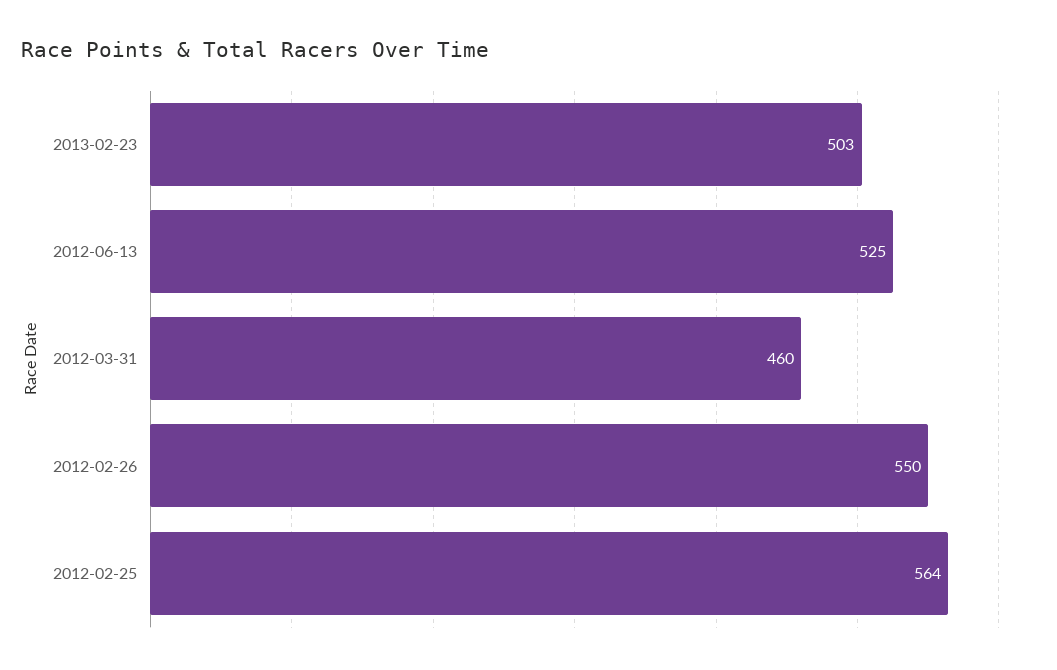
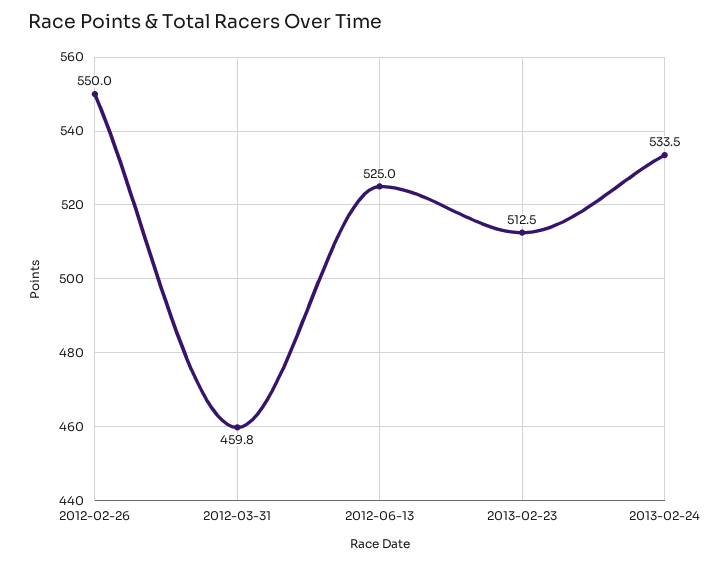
2013-02-23: 503 -> 512.5
2012-02-25: 564 -> none
2013-02-24: none -> 533.5

